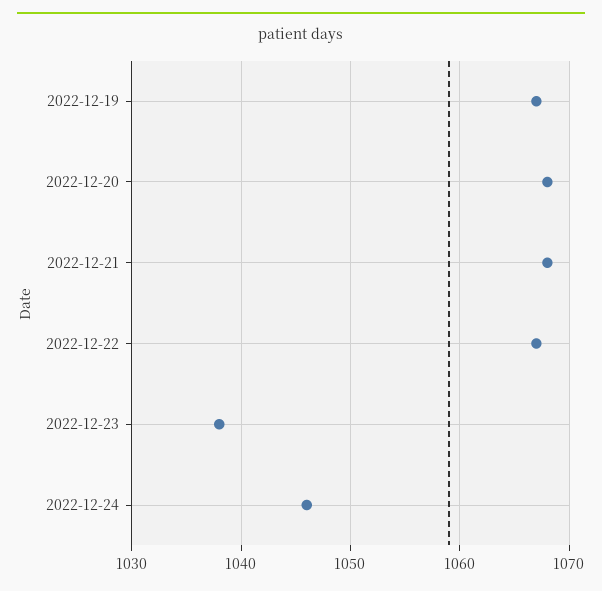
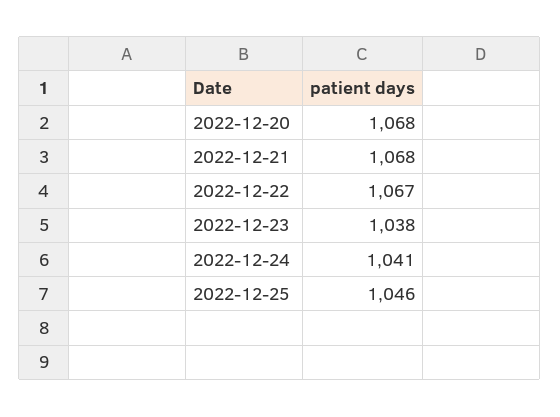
2022-12-19: 1067 -> none
2022-12-24: 1046 -> 1041
2022-12-25: none -> 1046

